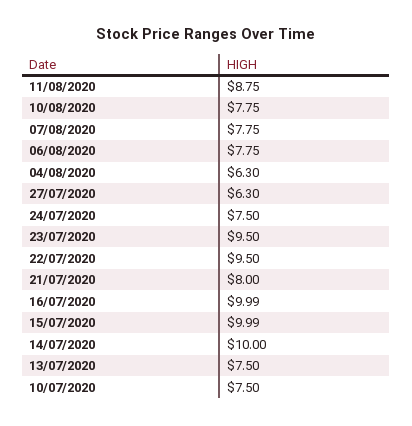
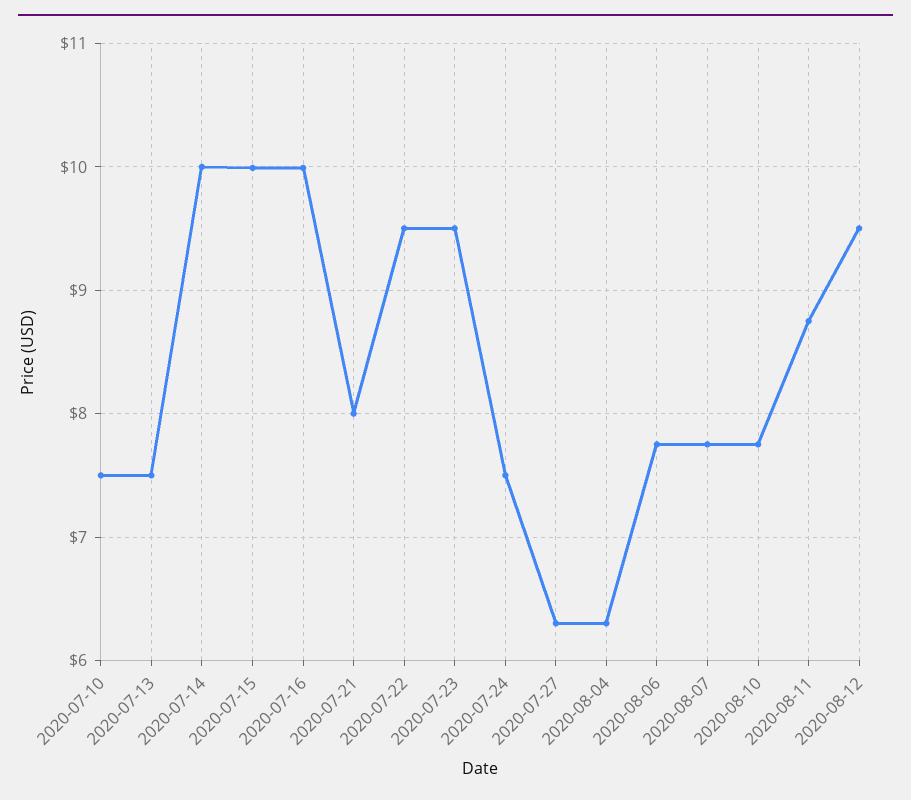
2020-08-12: none -> 9.5

